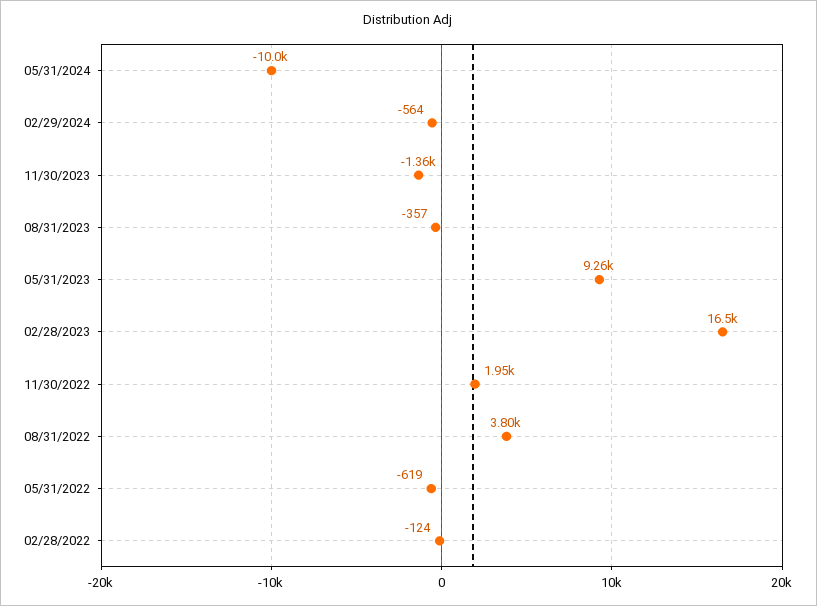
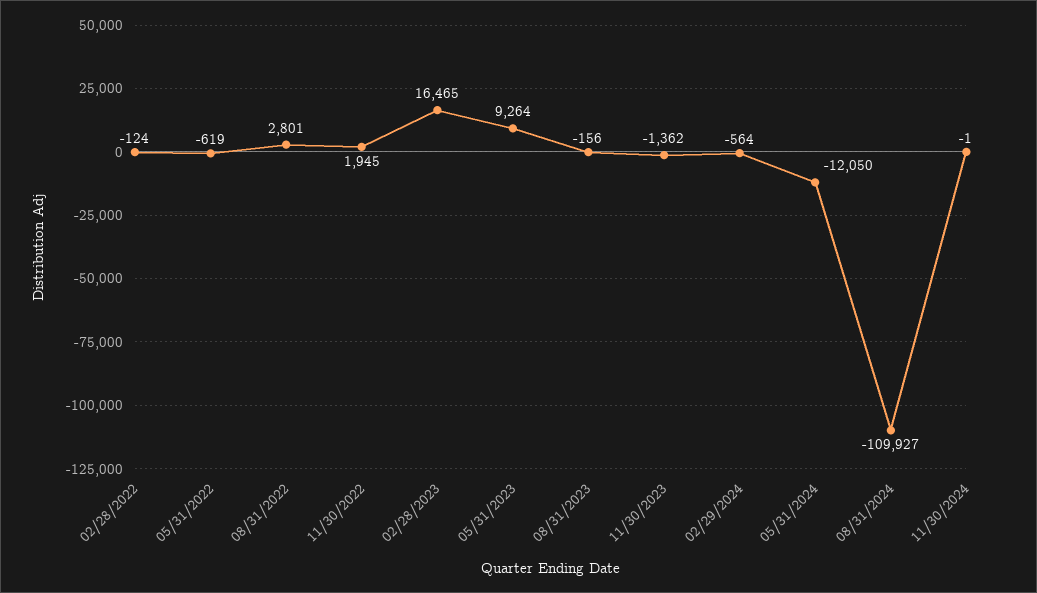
05/31/2024: -10000 -> -12050
08/31/2023: -357 -> -156
08/31/2022: 3800 -> 2801
08/31/2024: none -> -109927
11/30/2024: none -> -1

